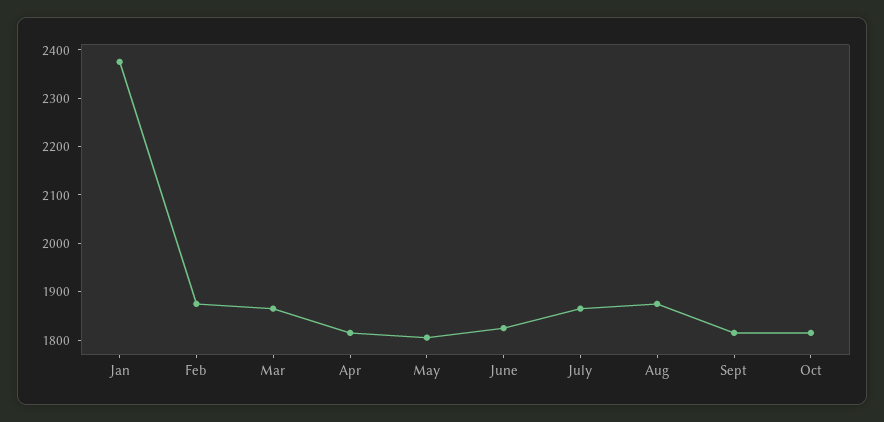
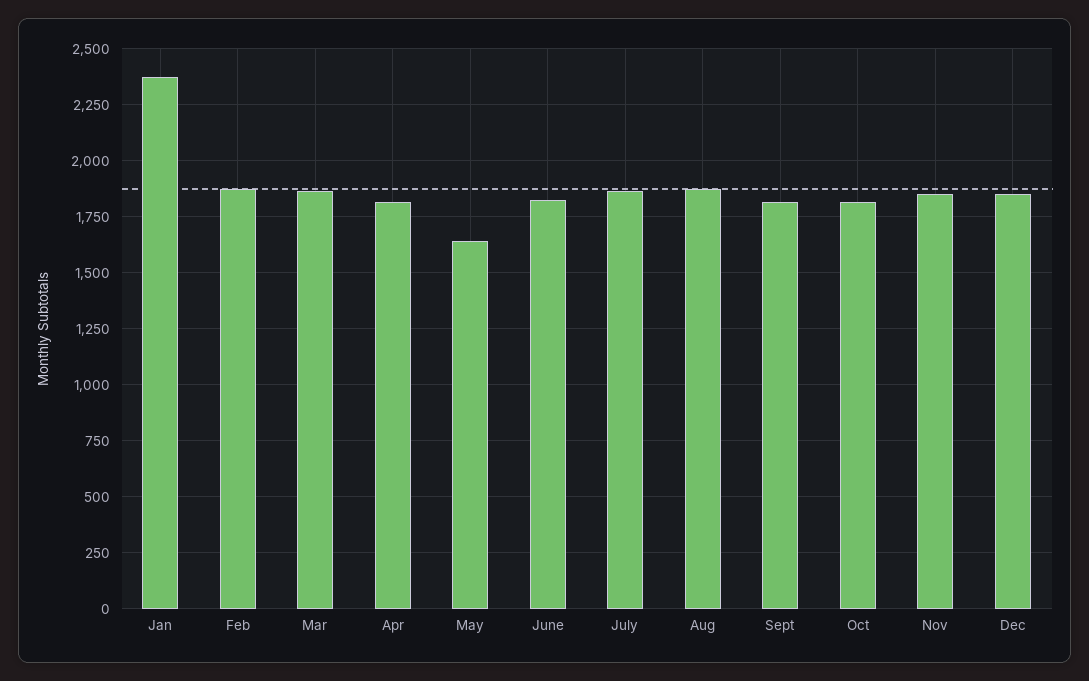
May: 1800 -> 1650
Nov: none -> 1850
Dec: none -> 1850

